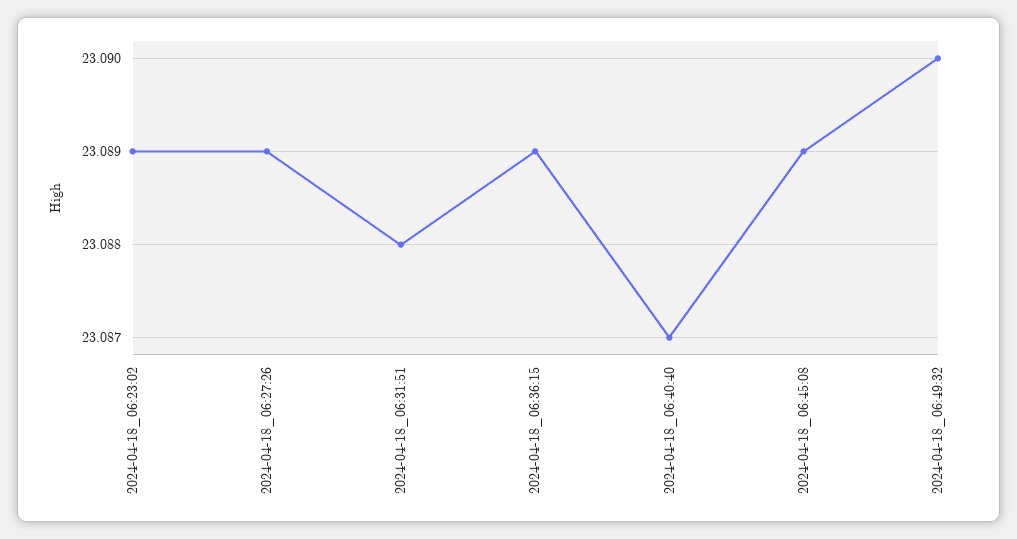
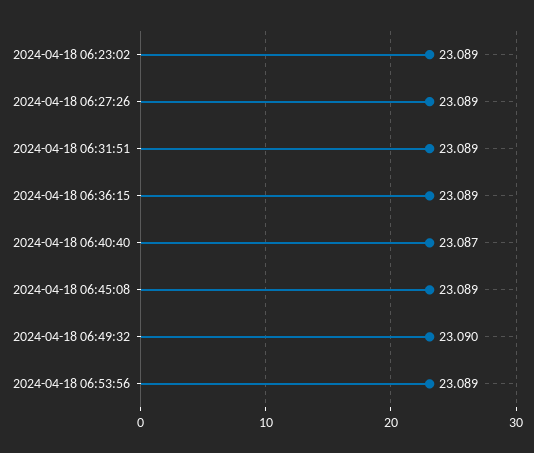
2024-04-18_06:31:51: 23.088 -> 23.089
2024-04-18 06:53:56: none -> 23.089

